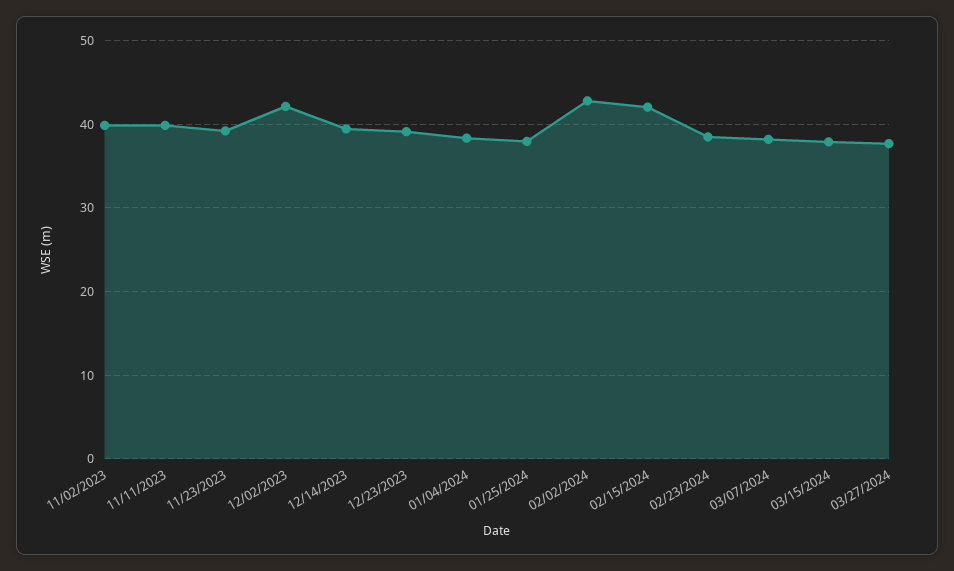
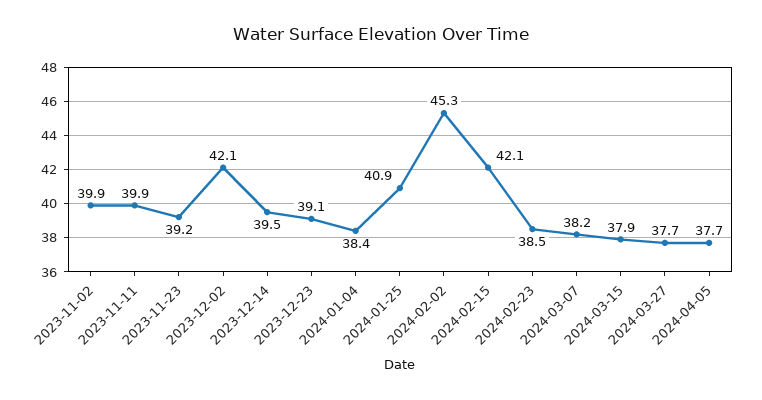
01/25/2024: 38 -> 40.9
02/02/2024: 43 -> 45.3
2024-04-05: none -> 37.7

